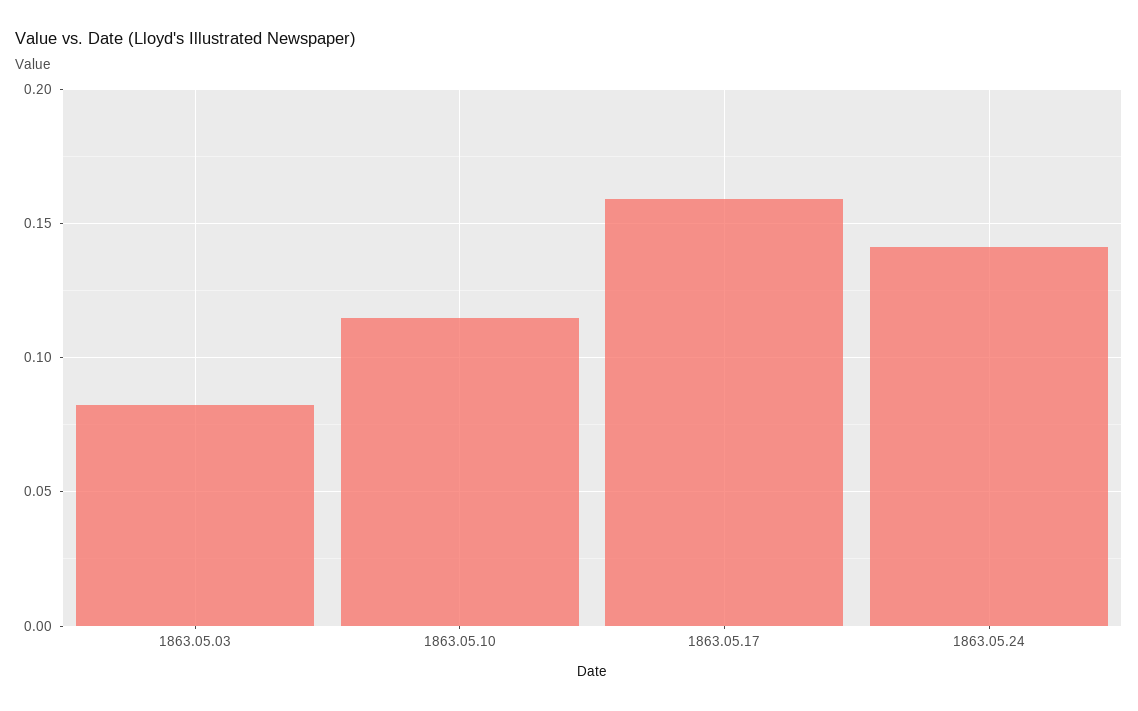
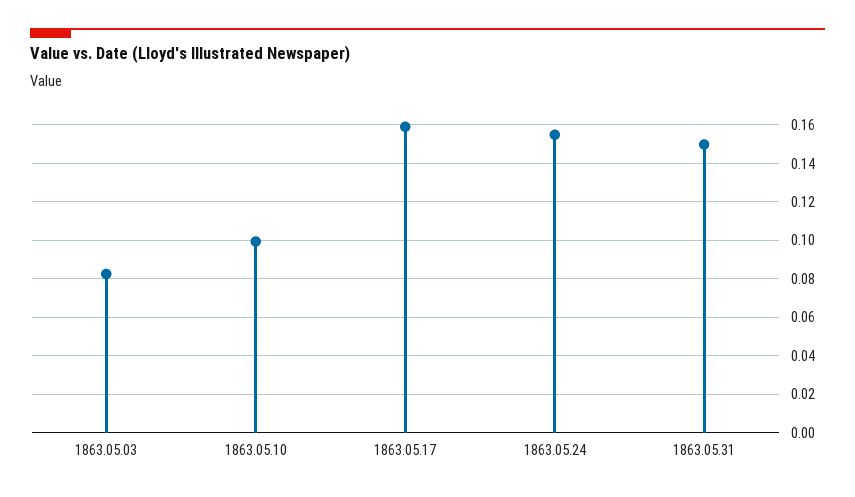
1863.05.10: 0.115 -> 0.1
1863.05.24: 0.14 -> 0.155
1863.05.31: none -> 0.15

